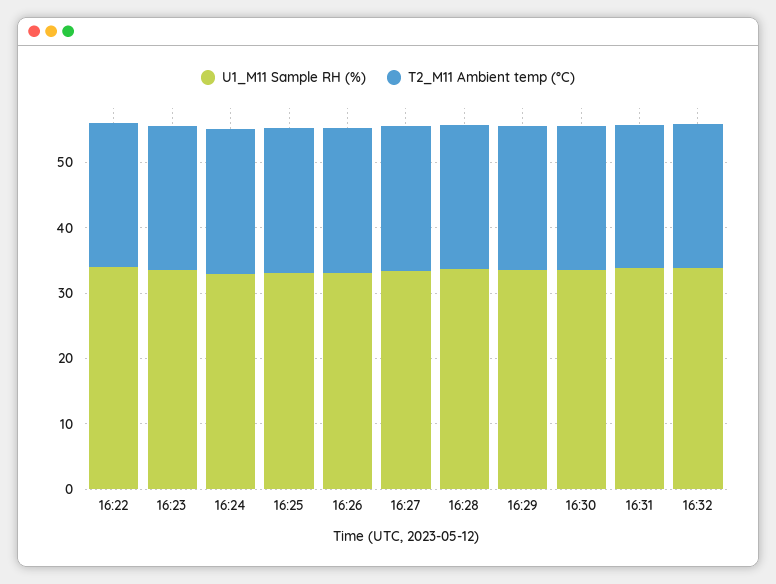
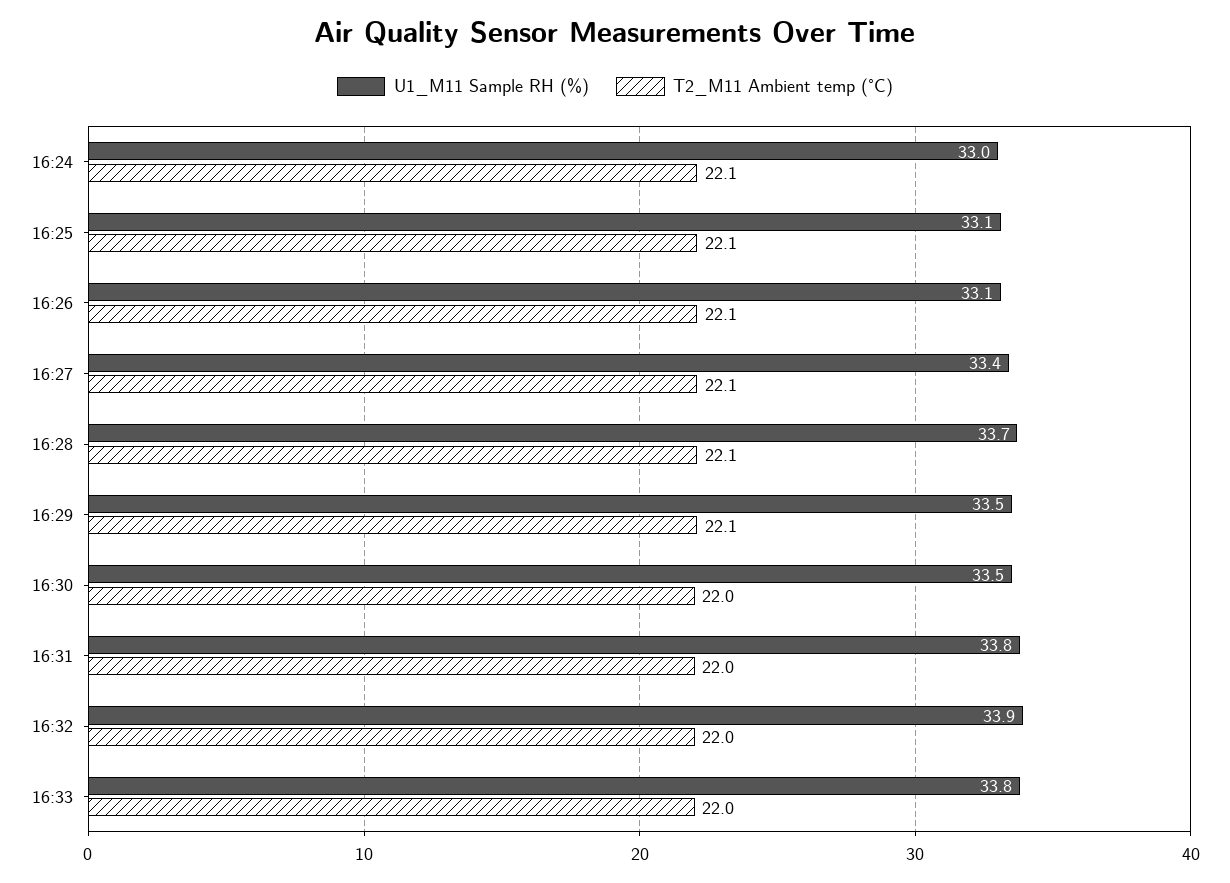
U1_M11 Sample RH (%), 16:22: 34 -> none
T2_M11 Ambient temp (°C), 16:22: 22 -> none
U1_M11 Sample RH (%), 16:23: 34 -> none
T2_M11 Ambient temp (°C), 16:23: 22 -> none
U1_M11 Sample RH (%), 16:33: none -> 33.8
T2_M11 Ambient temp (°C), 16:33: none -> 22

